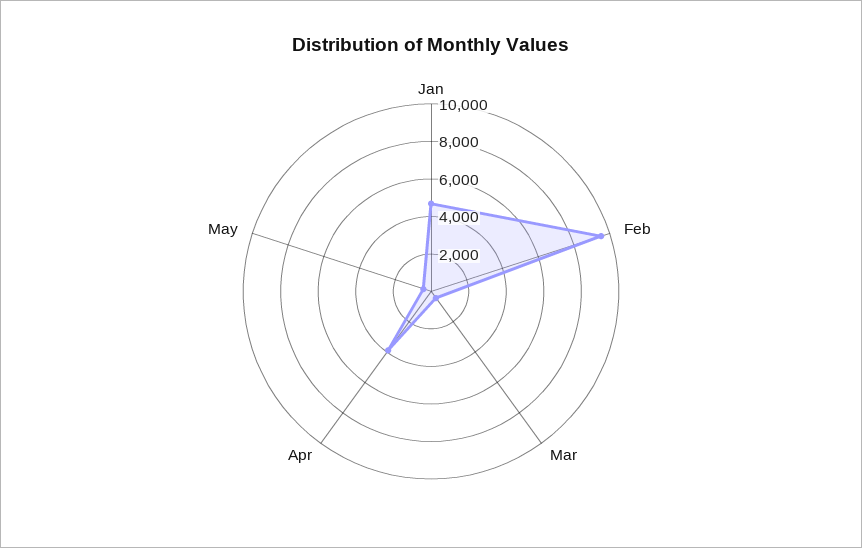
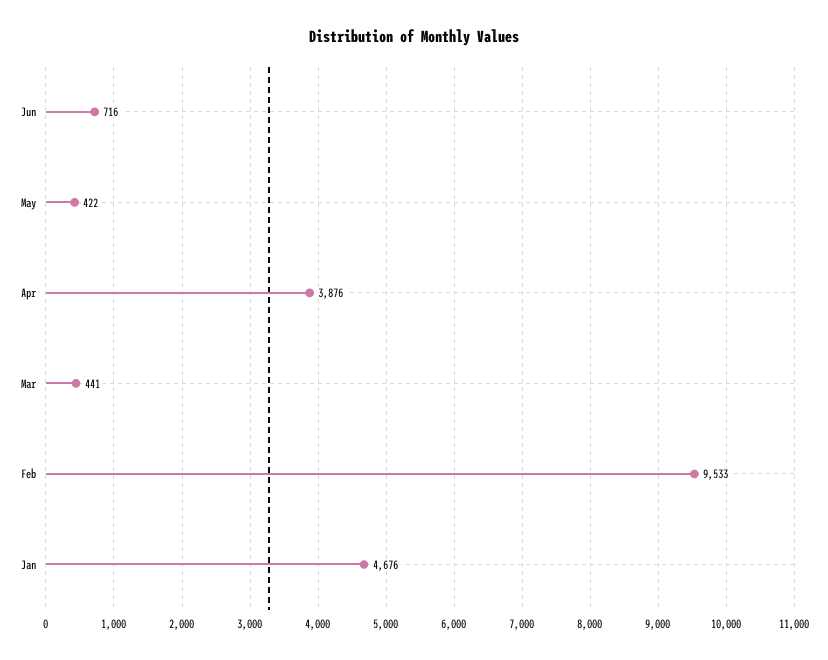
Jun: none -> 716

